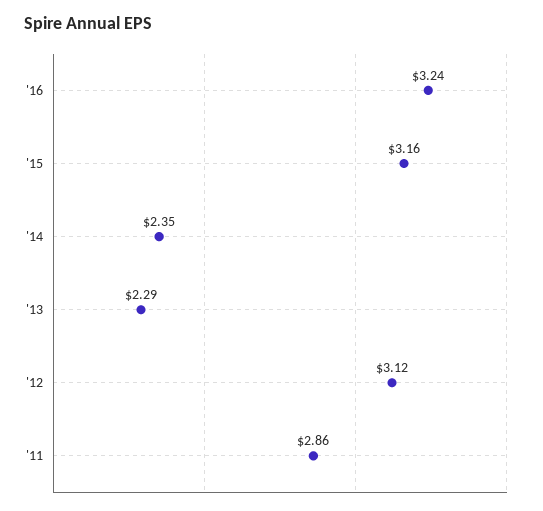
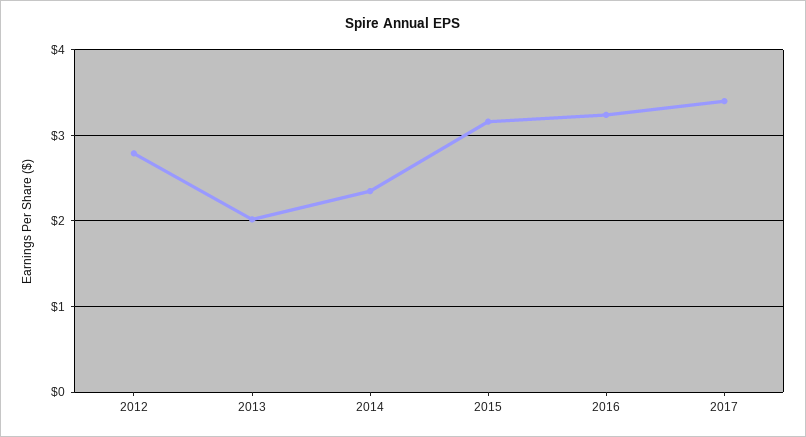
'13: 2.29 -> 2
'12: 3.12 -> 2.8
'11: 2.86 -> none
2017: none -> 3.4

